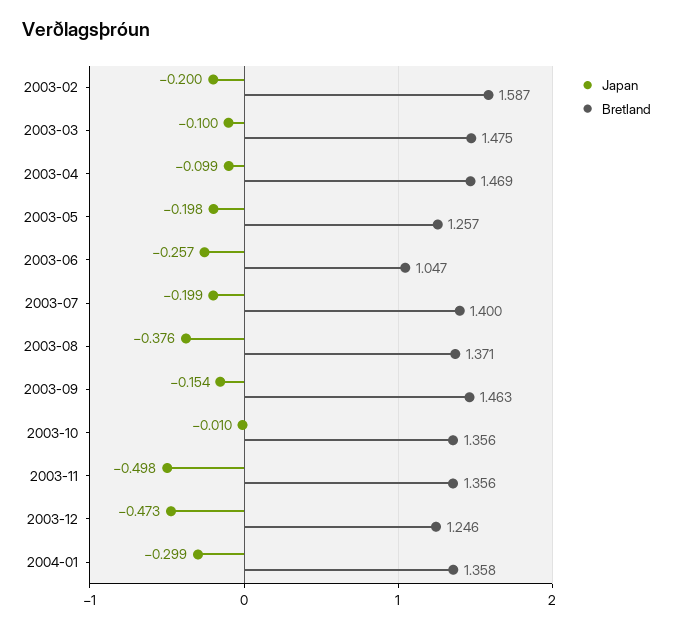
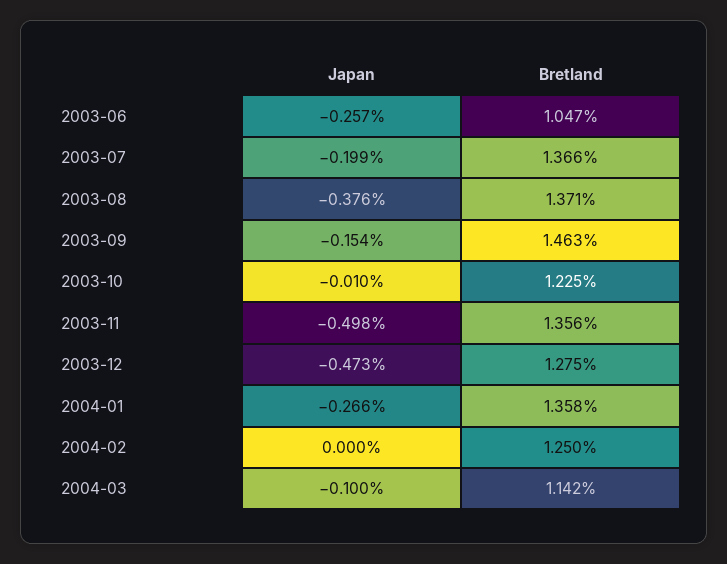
Japan, 2003-02: -0.2 -> none
Bretland, 2003-02: 1.587 -> none
Japan, 2003-03: -0.1 -> none
Bretland, 2003-03: 1.475 -> none
Japan, 2003-04: -0.099 -> none
Bretland, 2003-04: 1.469 -> none
Japan, 2003-05: -0.198 -> none
Bretland, 2003-05: 1.257 -> none
Bretland, 2003-07: 1.4 -> 1.366
Bretland, 2003-10: 1.356 -> 1.225
Bretland, 2003-12: 1.246 -> 1.275
Japan, 2004-01: -0.299 -> -0.266
Japan, 2004-02: none -> 0
Bretland, 2004-02: none -> 1.25
Japan, 2004-03: none -> -0.1
Bretland, 2004-03: none -> 1.142

